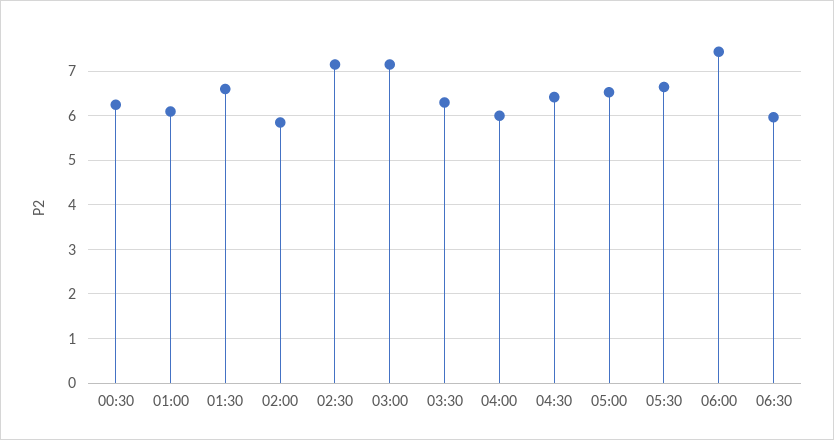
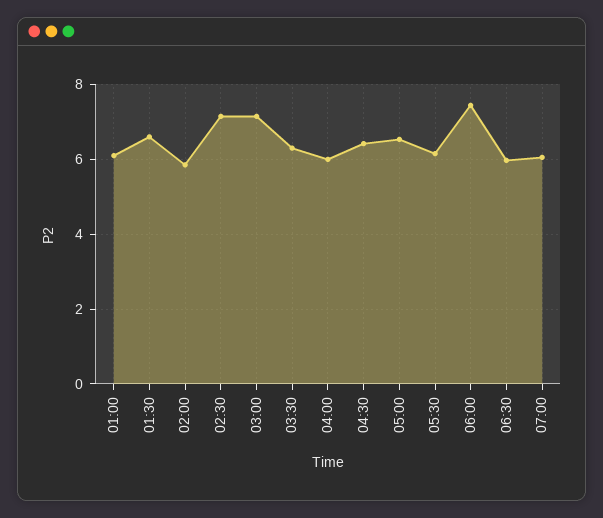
00:30: 6.2 -> none
05:30: 6.6 -> 6.2
07:00: none -> 6

